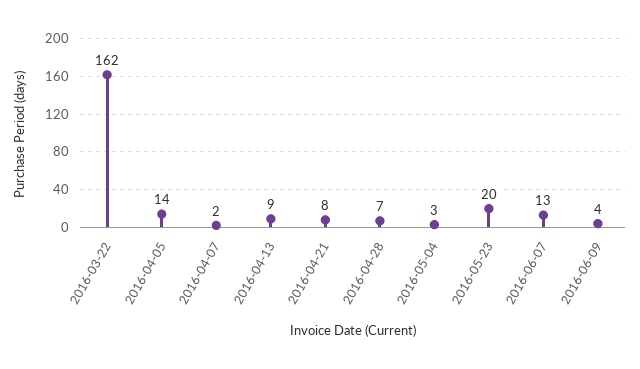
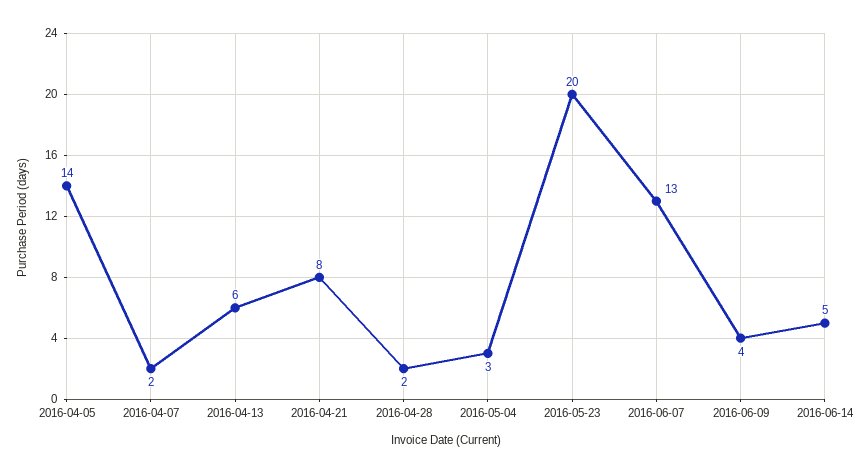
2016-03-22: 162 -> none
2016-04-13: 9 -> 6
2016-04-28: 7 -> 2
2016-06-14: none -> 5

